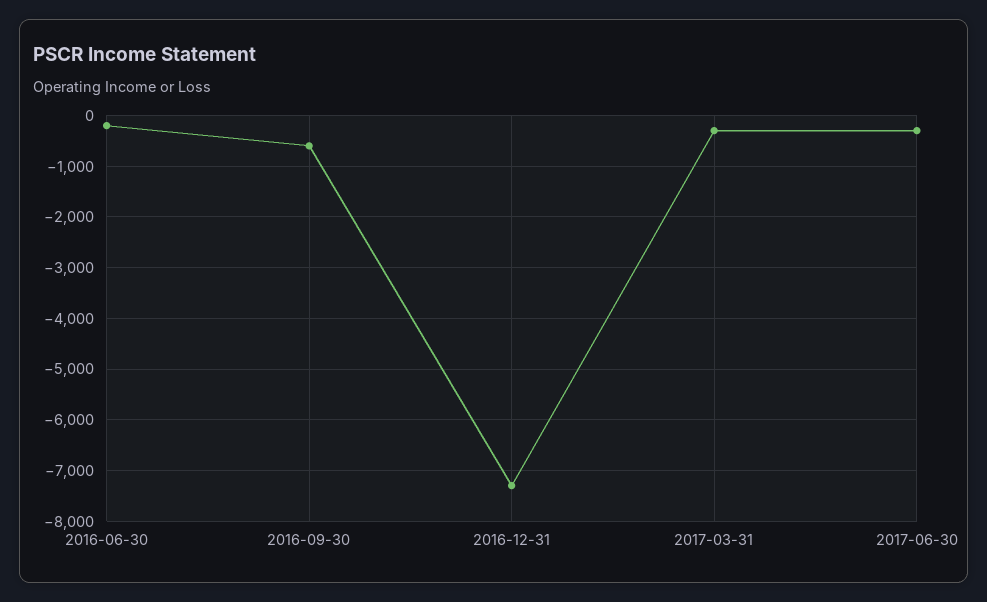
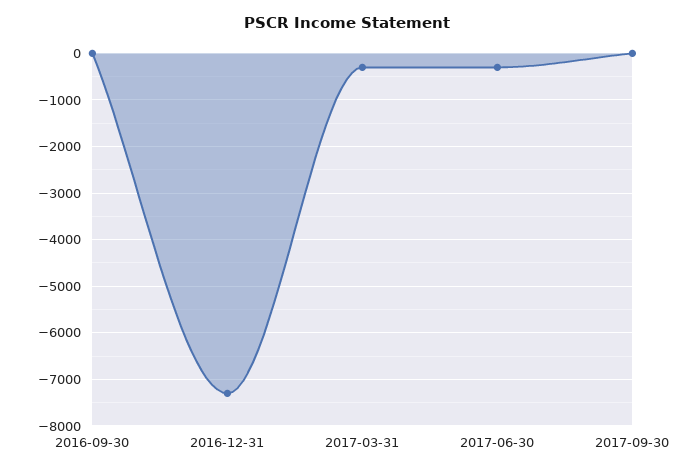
2016-06-30: -200 -> none
2016-09-30: -600 -> 0
2017-09-30: none -> 0

